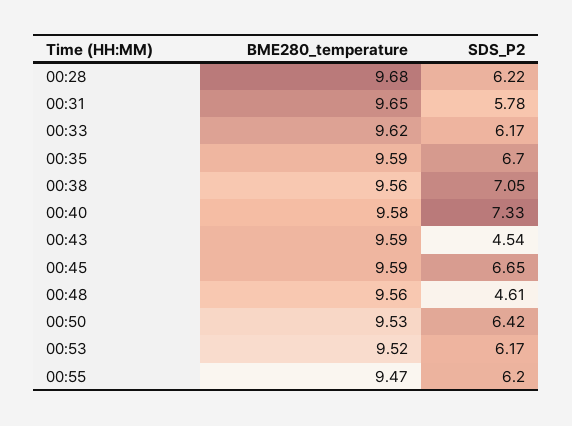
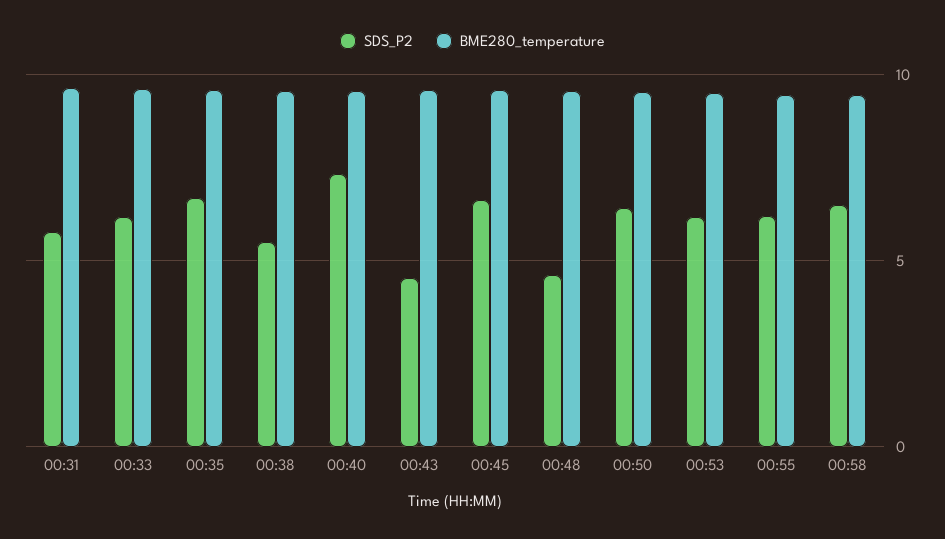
BME280_temperature, 00:28: 9.68 -> none
SDS_P2, 00:28: 6.22 -> none
SDS_P2, 00:38: 7.05 -> 5.5
SDS_P2, 00:58: none -> 6.5
BME280_temperature, 00:58: none -> 9.5

